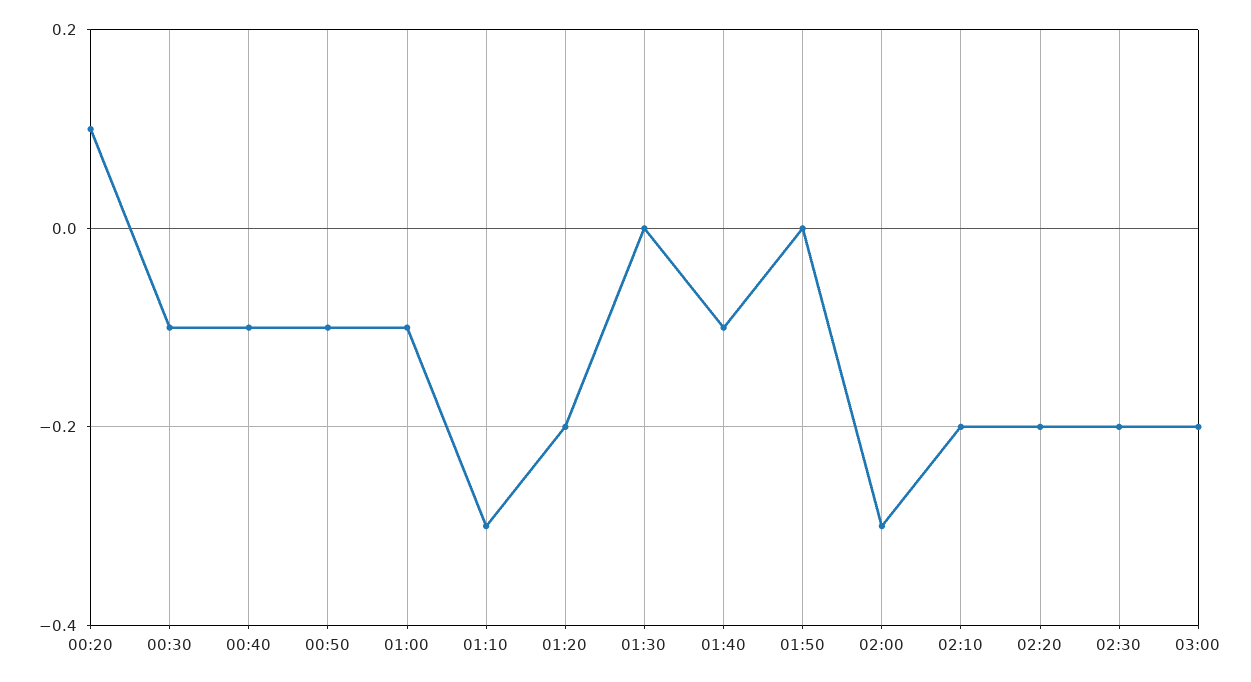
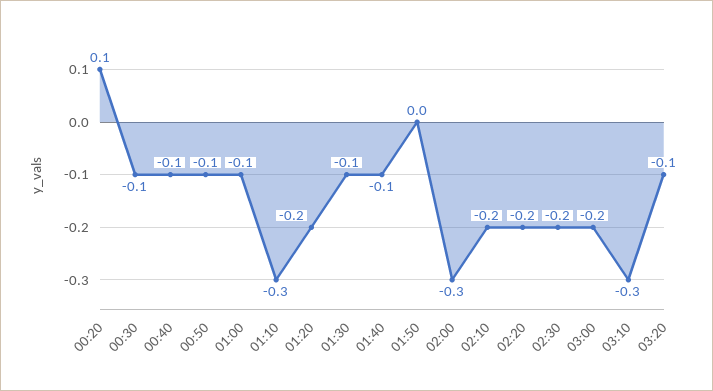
01:30: 0 -> -0.1
03:10: none -> -0.3
03:20: none -> -0.1

